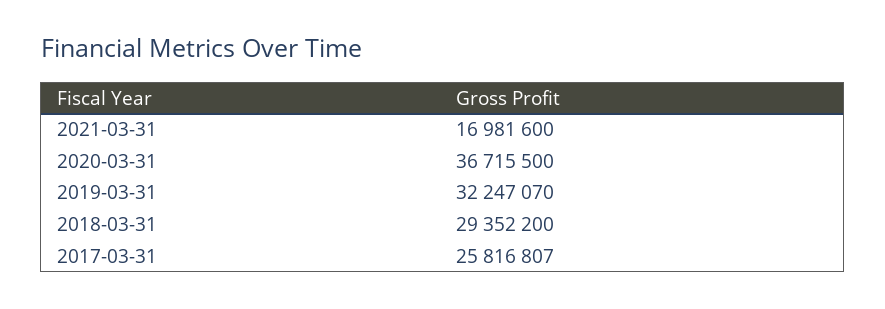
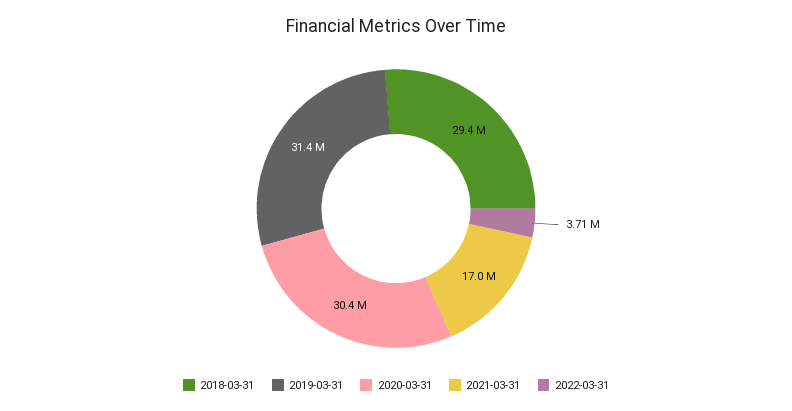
2020-03-31: 36715500 -> 30400000
2019-03-31: 32247070 -> 31400000
2017-03-31: 25816807 -> none
2022-03-31: none -> 3710000

